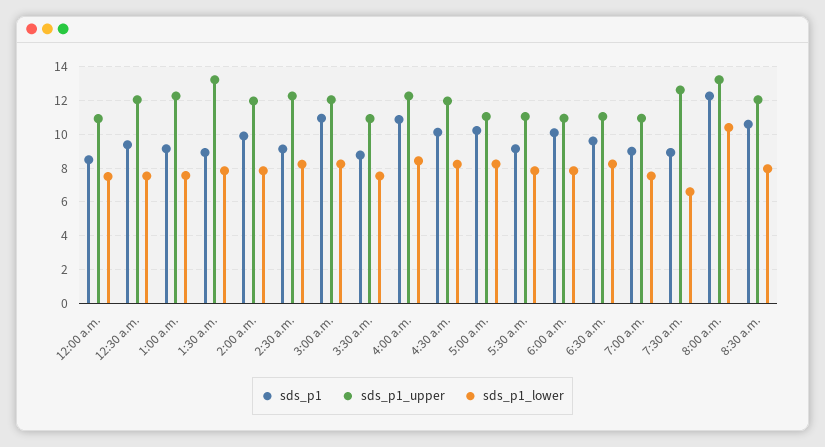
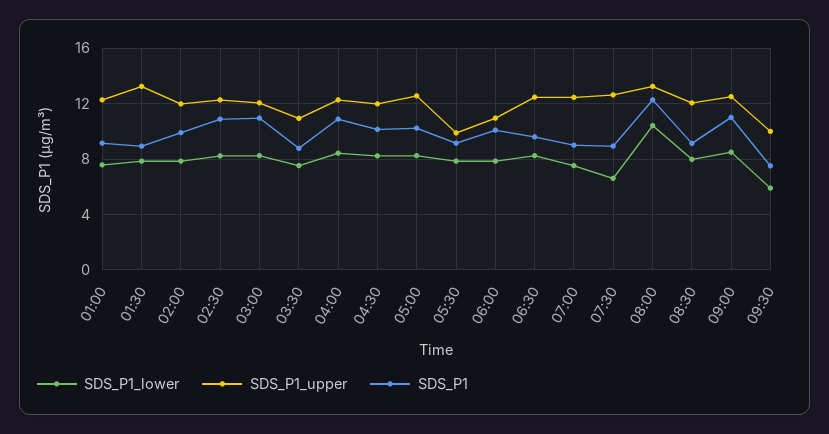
sds_p1, 12:00 a.m.: 8.5 -> none
sds_p1_upper, 12:00 a.m.: 11 -> none
sds_p1_lower, 12:00 a.m.: 7.5 -> none
sds_p1, 12:30 a.m.: 9.5 -> none
sds_p1_upper, 12:30 a.m.: 12 -> none
sds_p1_lower, 12:30 a.m.: 7.5 -> none
sds_p1, 2:30 a.m.: 9 -> 11
sds_p1_upper, 5:00 a.m.: 11 -> 12.5
sds_p1_upper, 5:30 a.m.: 11 -> 10
sds_p1_upper, 6:30 a.m.: 11 -> 12.5
sds_p1_upper, 7:00 a.m.: 11 -> 12.5
sds_p1, 8:30 a.m.: 10.5 -> 9
sds_p1_lower, 09:00: none -> 8.5
sds_p1_upper, 09:00: none -> 12.5
sds_p1, 09:00: none -> 11
sds_p1_lower, 09:30: none -> 6
sds_p1_upper, 09:30: none -> 10
sds_p1, 09:30: none -> 7.5

